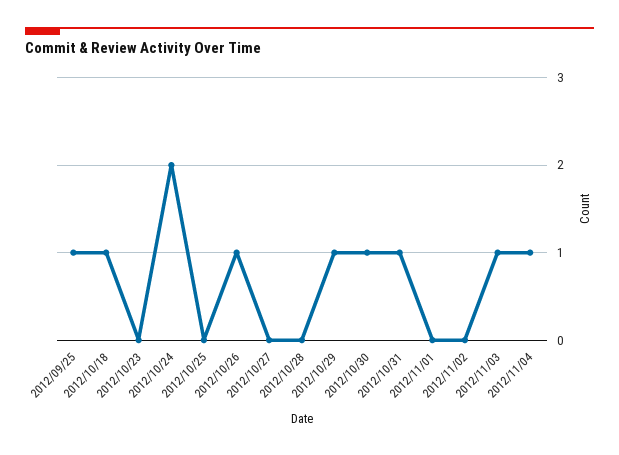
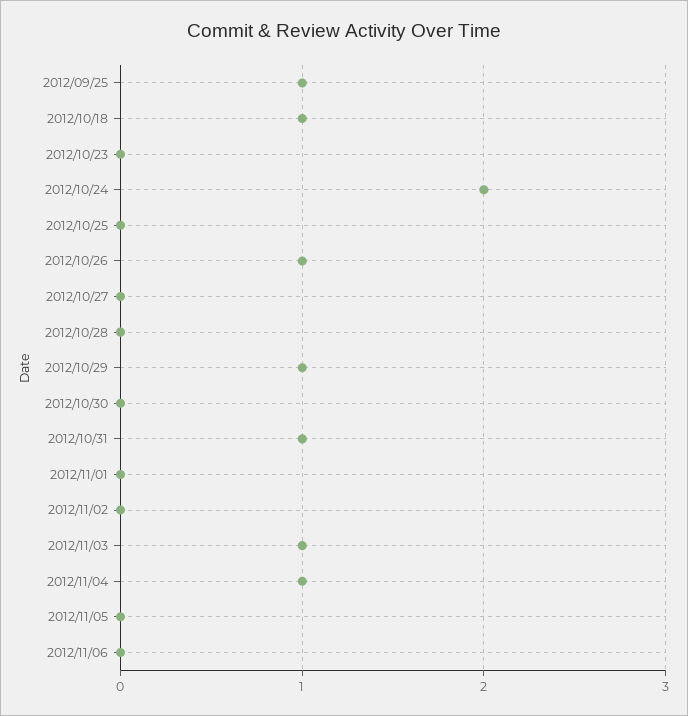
2012/10/30: 1 -> 0
2012/11/05: none -> 0
2012/11/06: none -> 0

